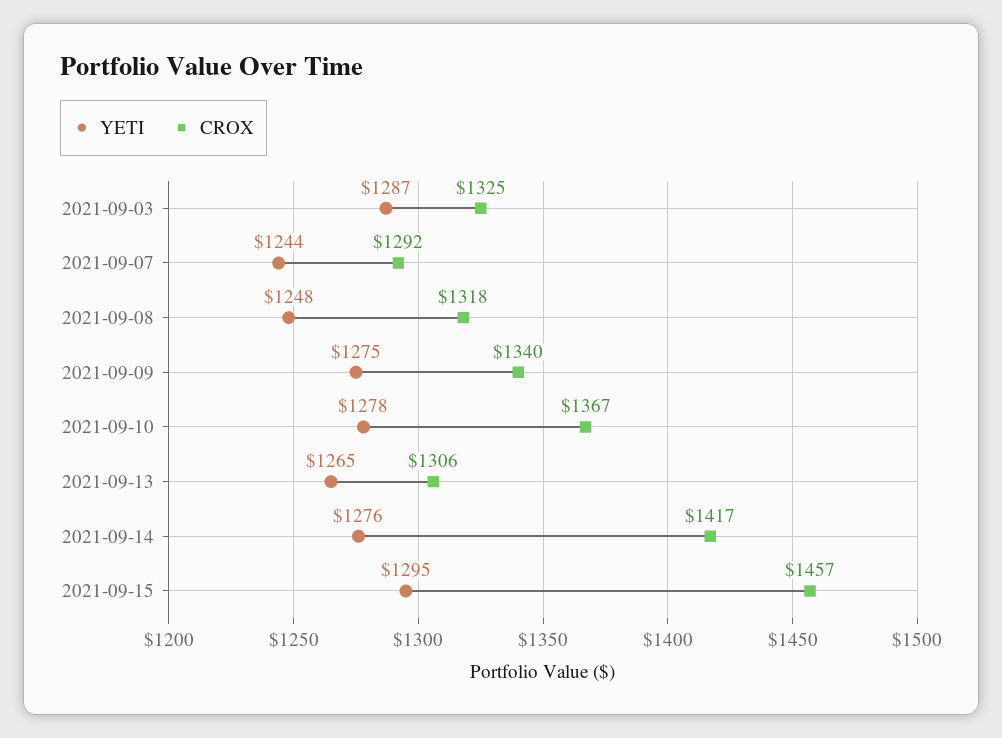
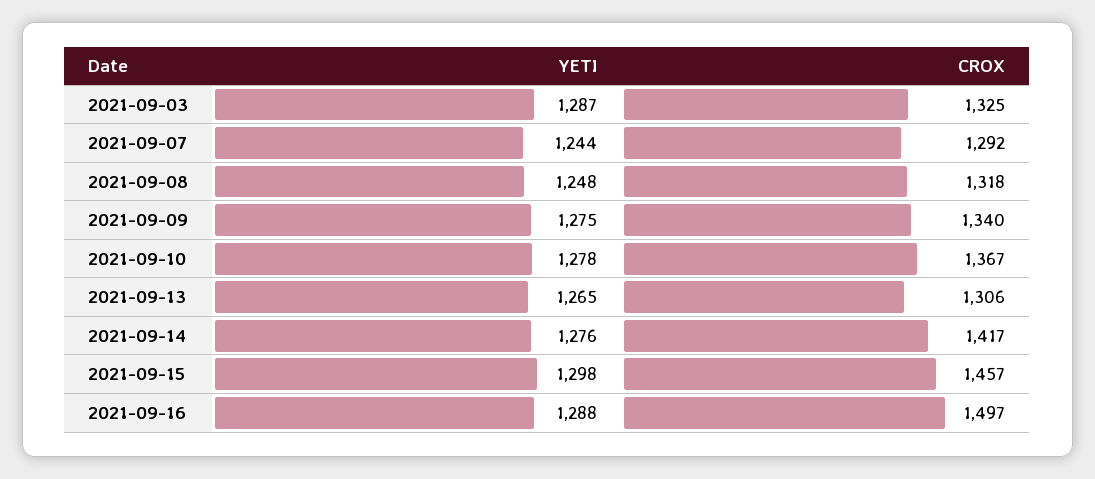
YETI, 2021-09-15: 1295 -> 1298
YETI, 2021-09-16: none -> 1288
CROX, 2021-09-16: none -> 1497

